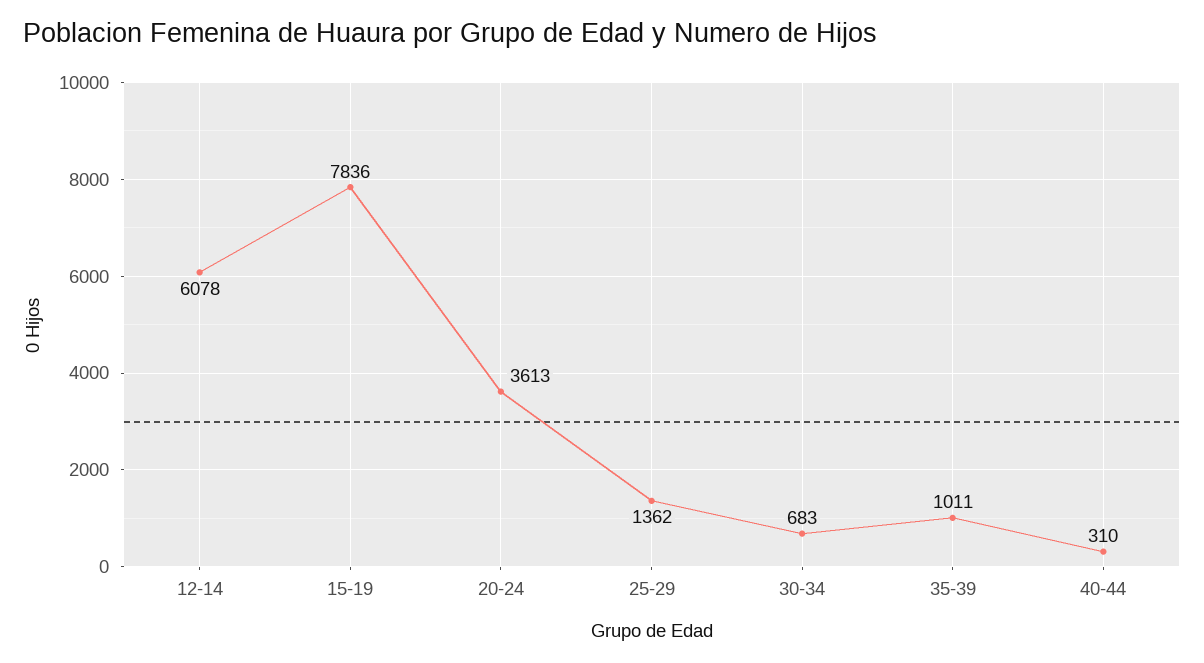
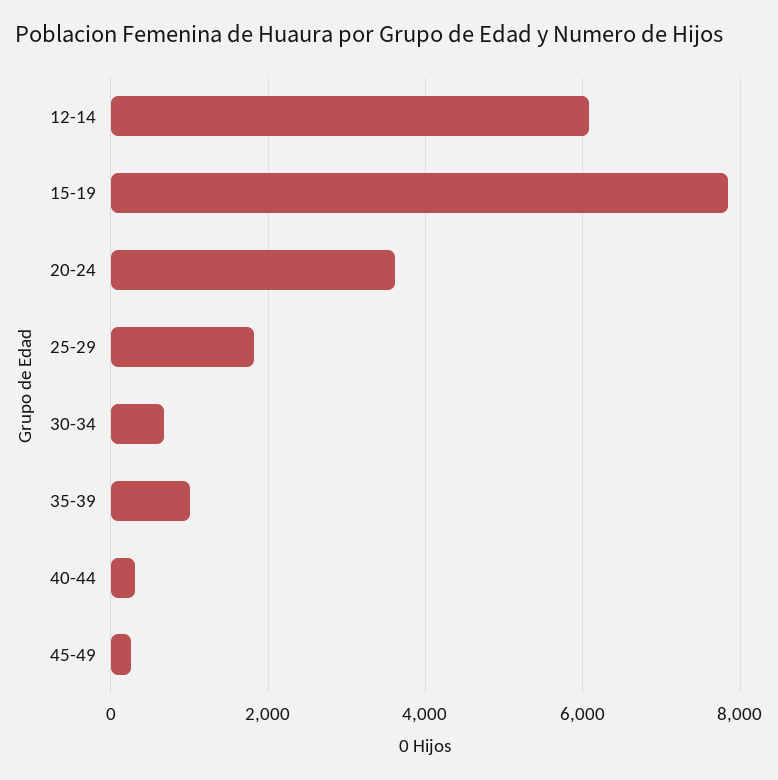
25-29: 1362 -> 1800
45-49: none -> 200

